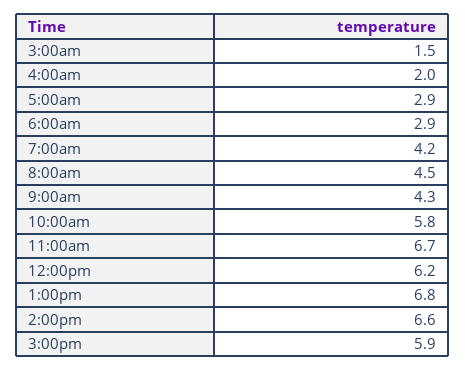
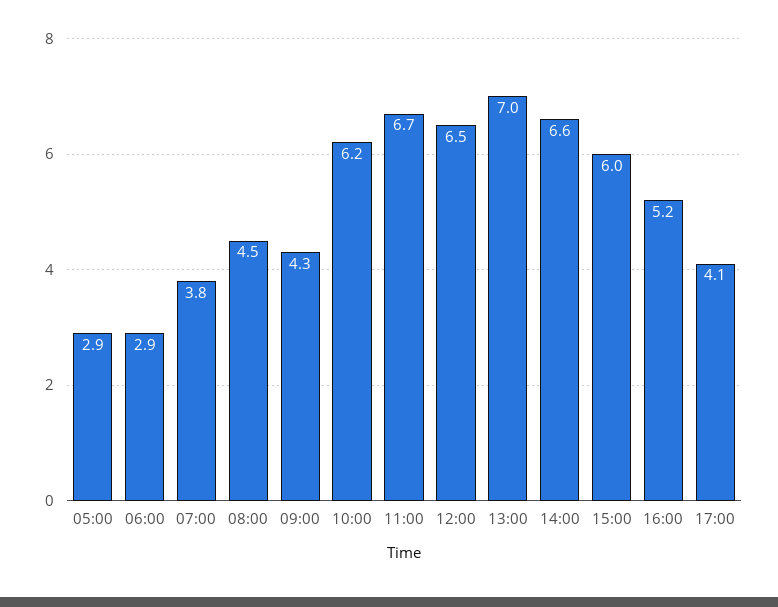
3:00am: 1.5 -> none
4:00am: 2 -> none
7:00am: 4.2 -> 3.8
10:00am: 5.8 -> 6.2
12:00pm: 6.2 -> 6.5
1:00pm: 6.8 -> 7
3:00pm: 5.9 -> 6
16:00: none -> 5.2
17:00: none -> 4.1

